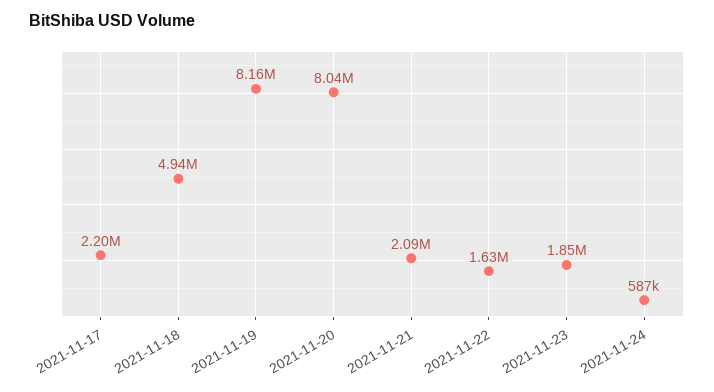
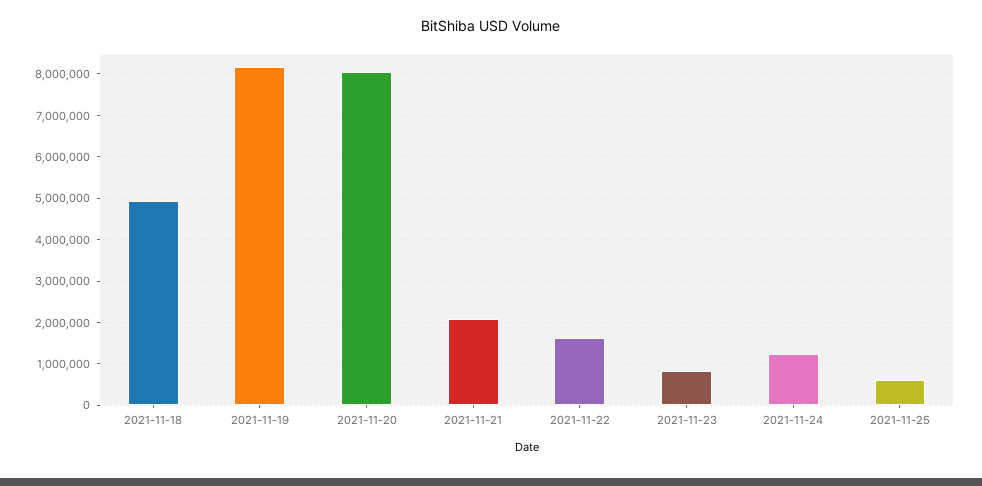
2021-11-17: 2200000 -> none
2021-11-23: 1850000 -> 800000
2021-11-24: 587000 -> 1200000
2021-11-25: none -> 600000

